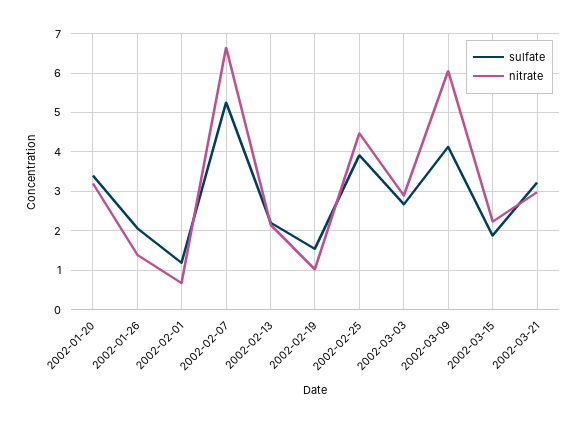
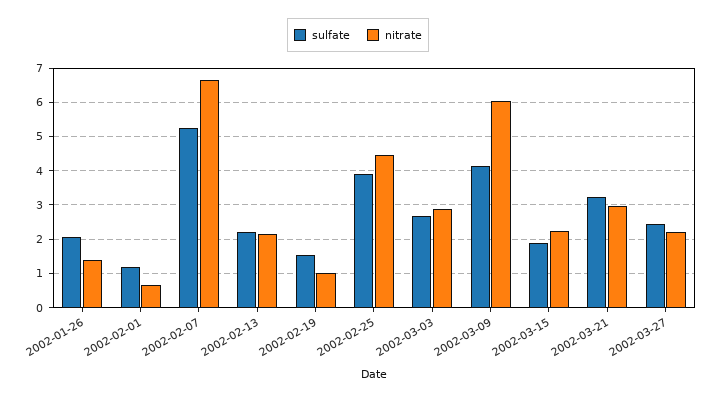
sulfate, 2002-01-20: 3.4 -> none
nitrate, 2002-01-20: 3.2 -> none
sulfate, 2002-03-27: none -> 2.4
nitrate, 2002-03-27: none -> 2.2

